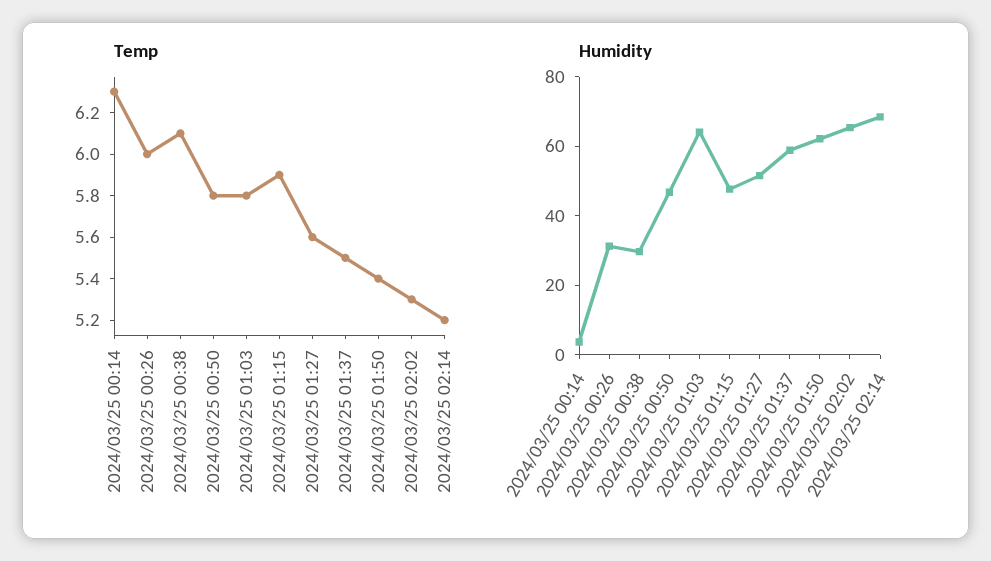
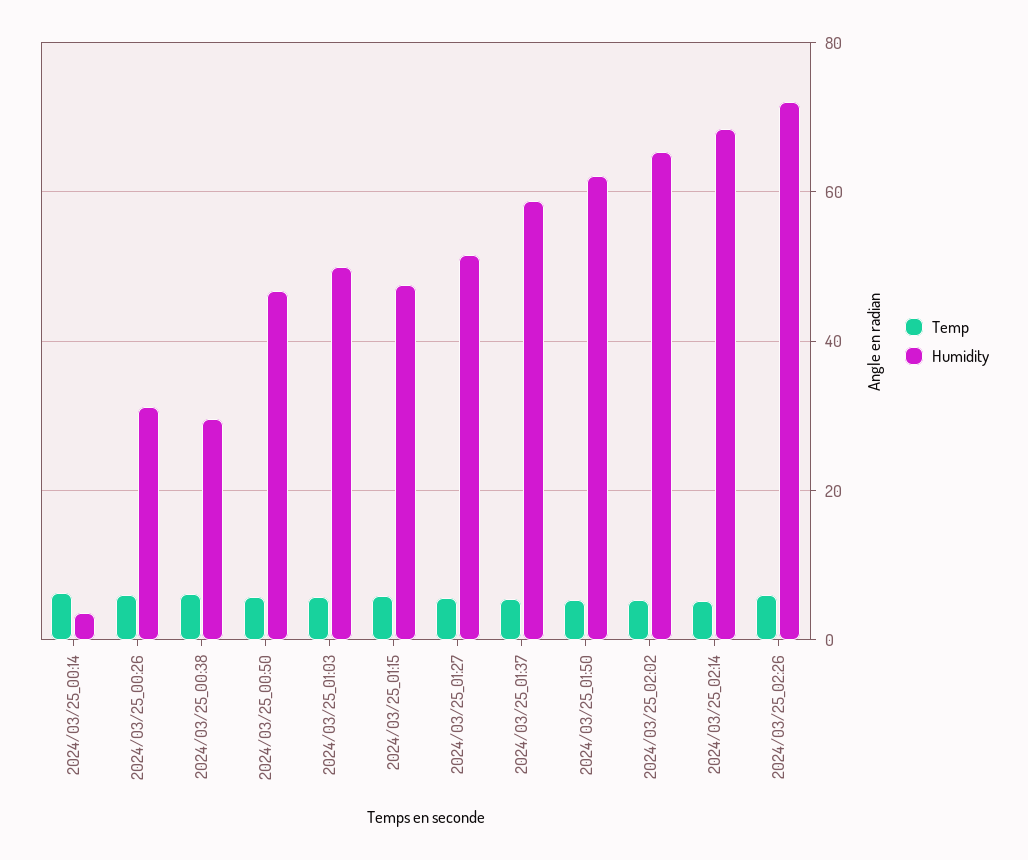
Humidity, 2024/03/25 01:03: 65 -> 50
Temp, 2024/03/25_02:26: none -> 6
Humidity, 2024/03/25_02:26: none -> 72

